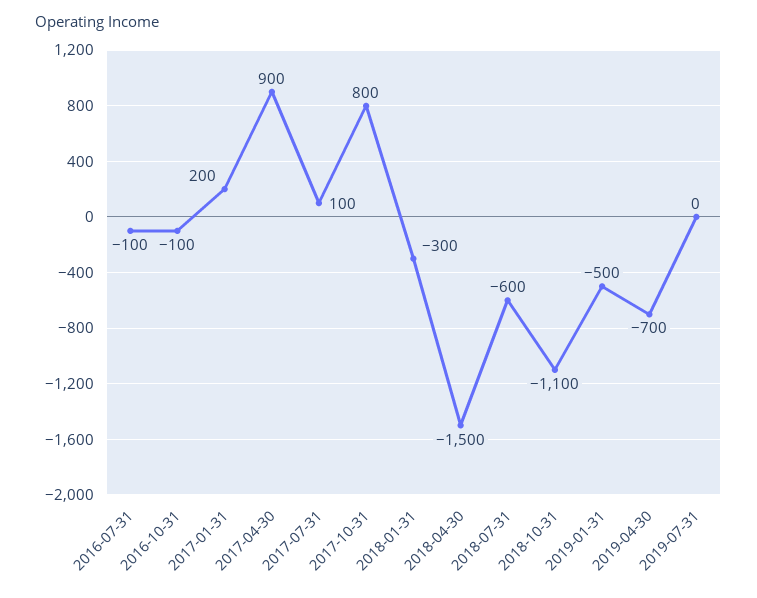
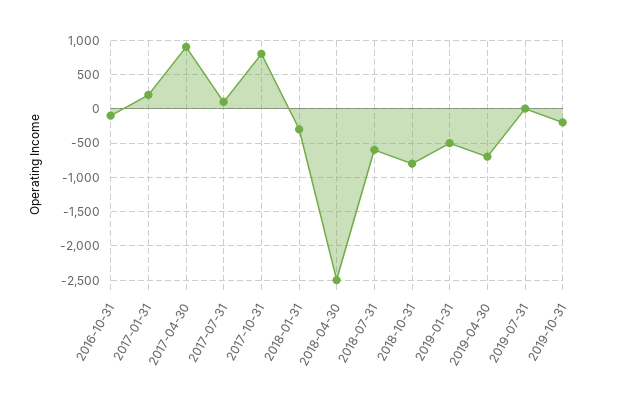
2016-07-31: -100 -> none
2018-04-30: -1500 -> -2500
2018-10-31: -1100 -> -800
2019-10-31: none -> -200

